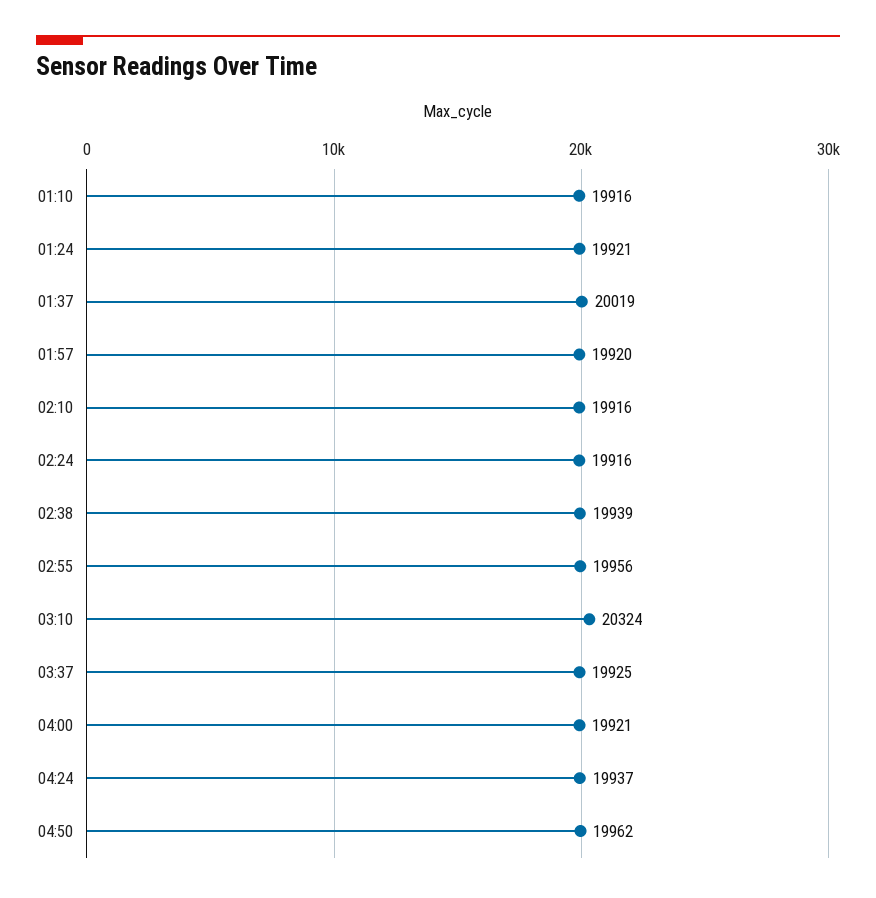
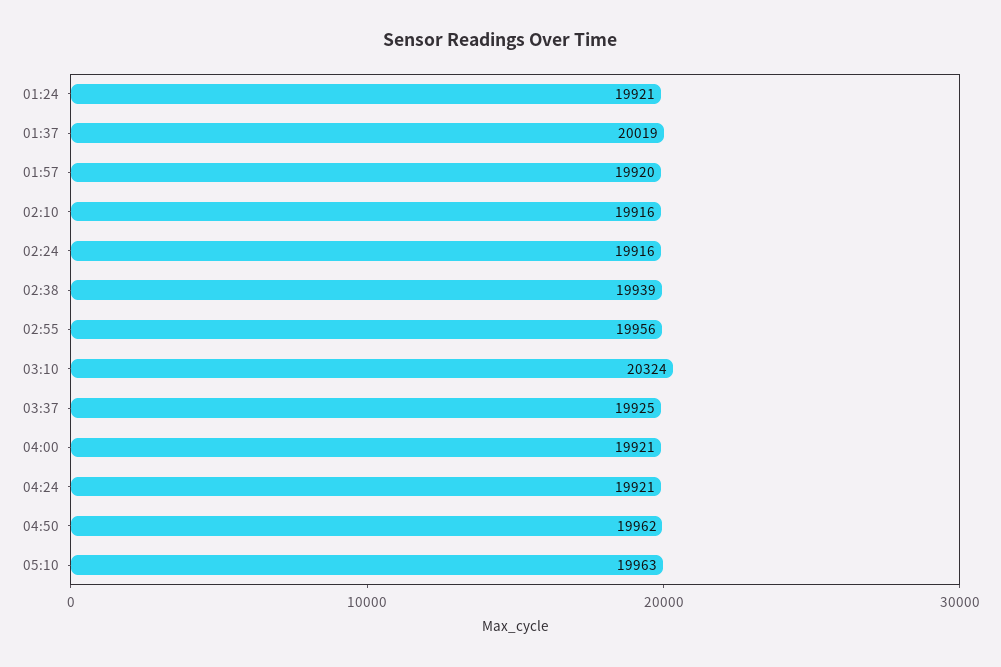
01:10: 19916 -> none
04:24: 19937 -> 19921
05:10: none -> 19963

